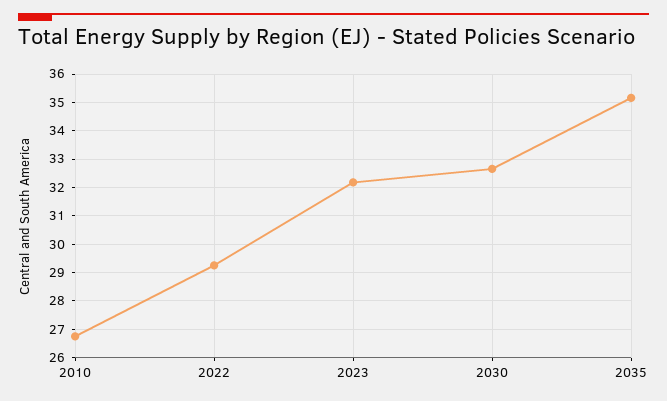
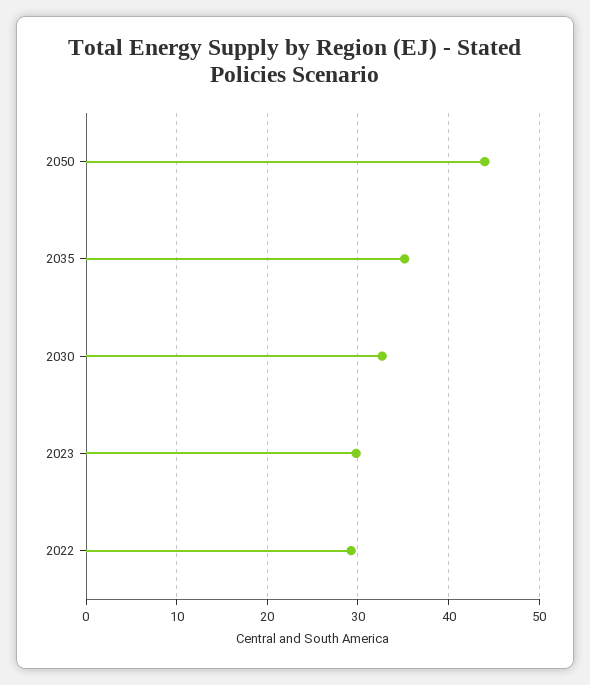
2010: 26.75 -> none
2023: 32.25 -> 30
2050: none -> 44

